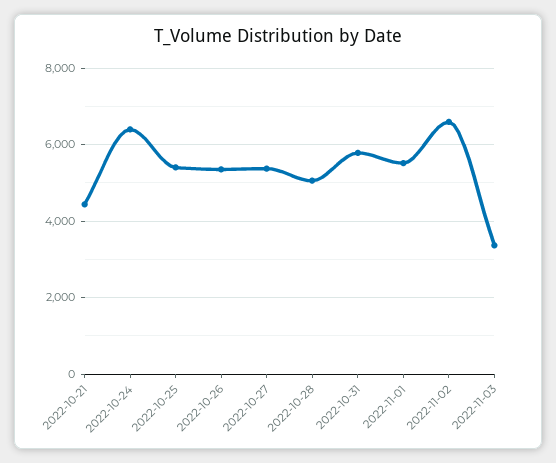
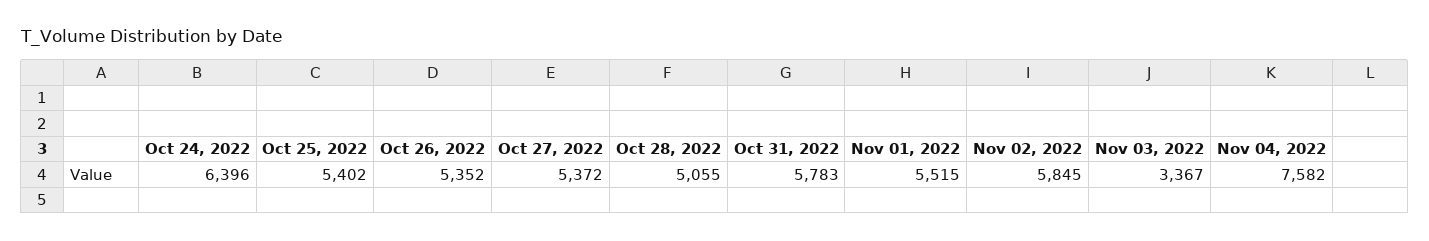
2022-10-21: 4400 -> none
2022-11-02: 6600 -> 5845
Nov 04, 2022: none -> 7582

